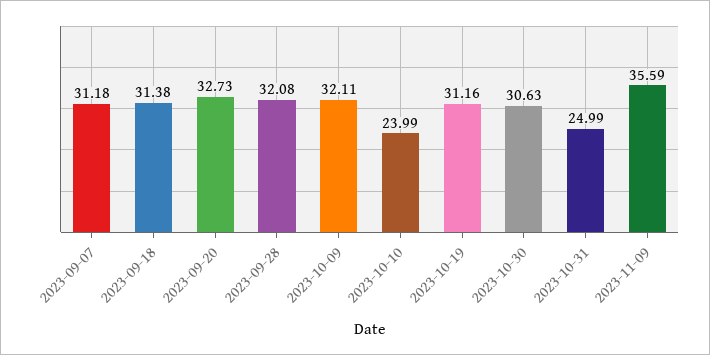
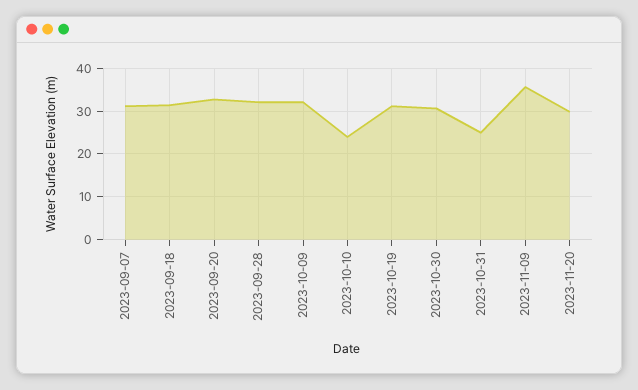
2023-11-20: none -> 30

